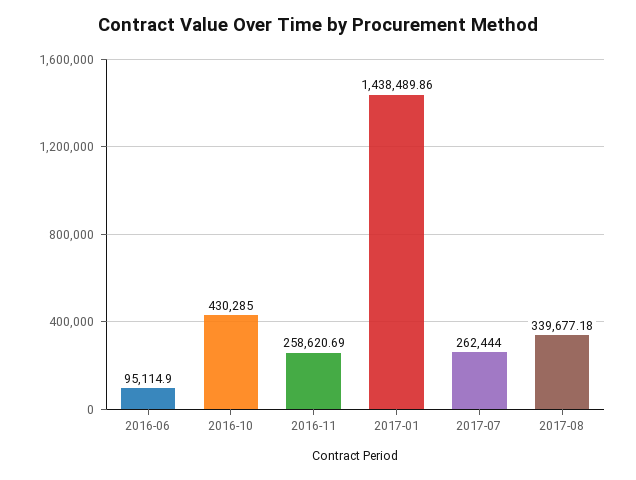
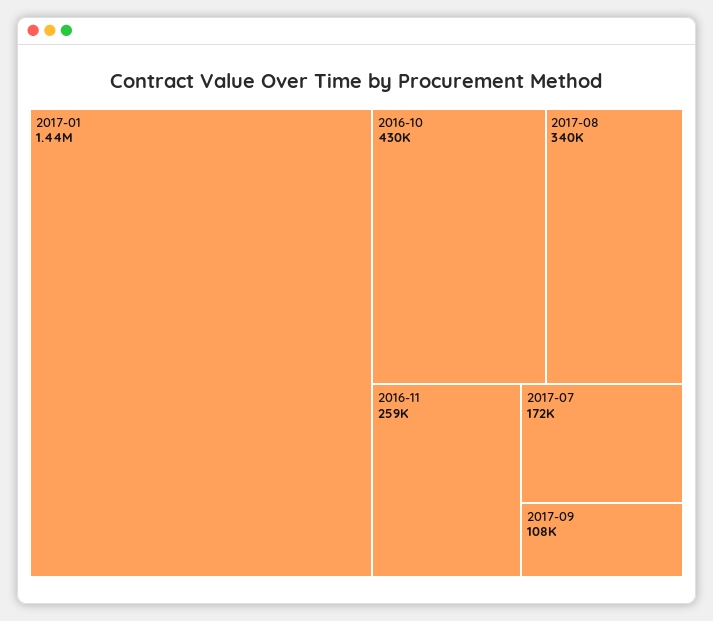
2016-06: 95114.9 -> none
2017-07: 262444 -> 172000
2017-09: none -> 108000

